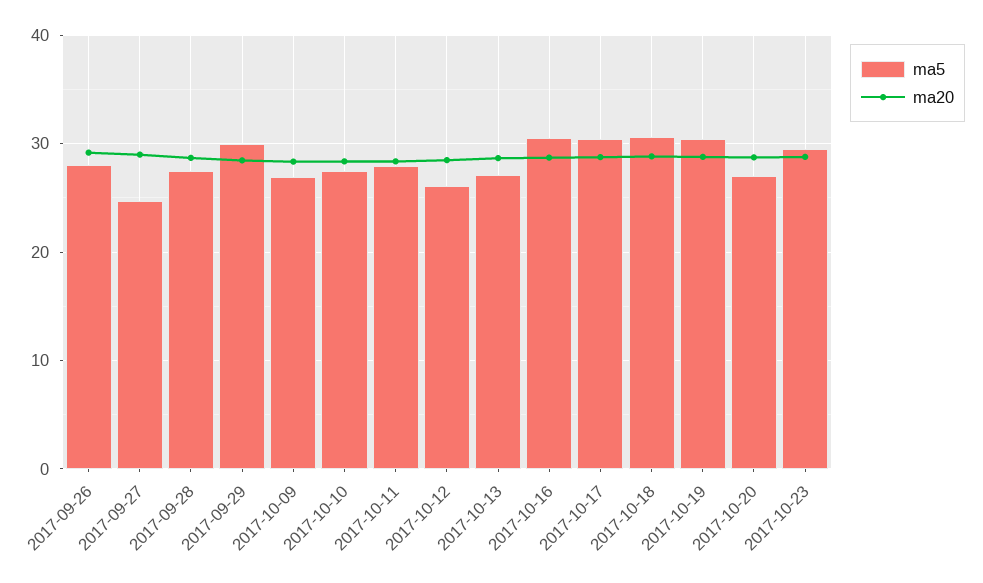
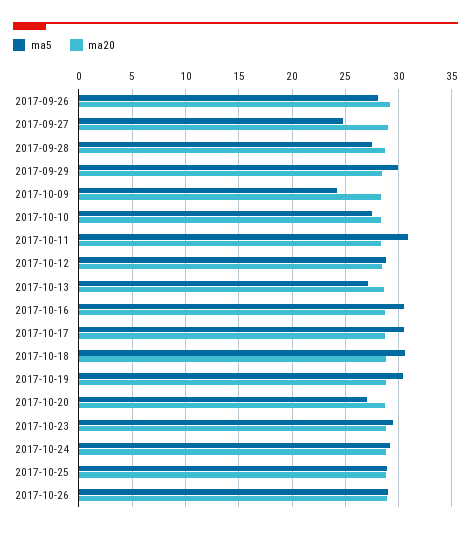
ma5, 2017-10-09: 27 -> 24
ma5, 2017-10-11: 28 -> 31
ma5, 2017-10-12: 26 -> 29
ma5, 2017-10-24: none -> 29
ma20, 2017-10-24: none -> 29
ma5, 2017-10-25: none -> 29
ma20, 2017-10-25: none -> 29
ma5, 2017-10-26: none -> 29
ma20, 2017-10-26: none -> 29

